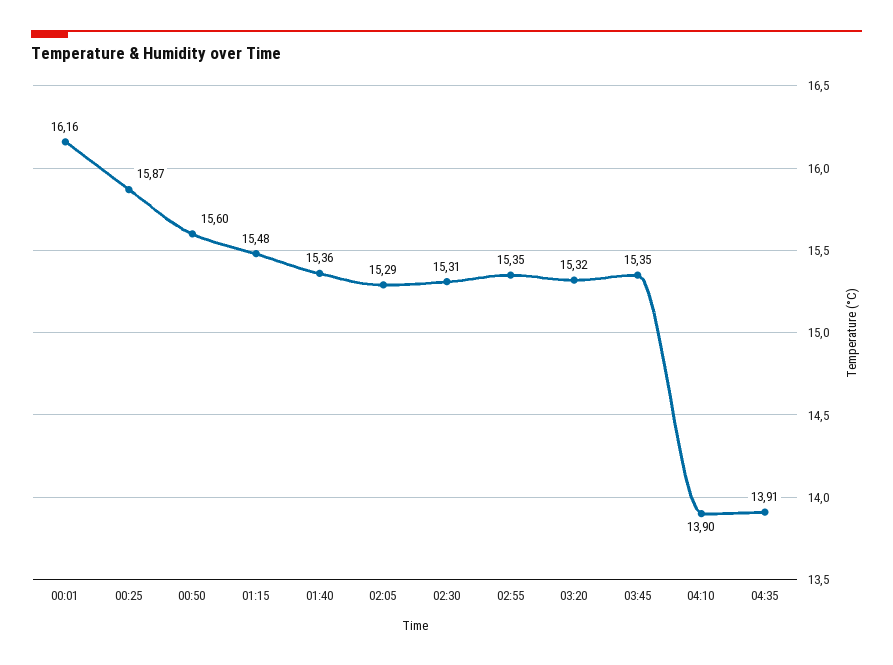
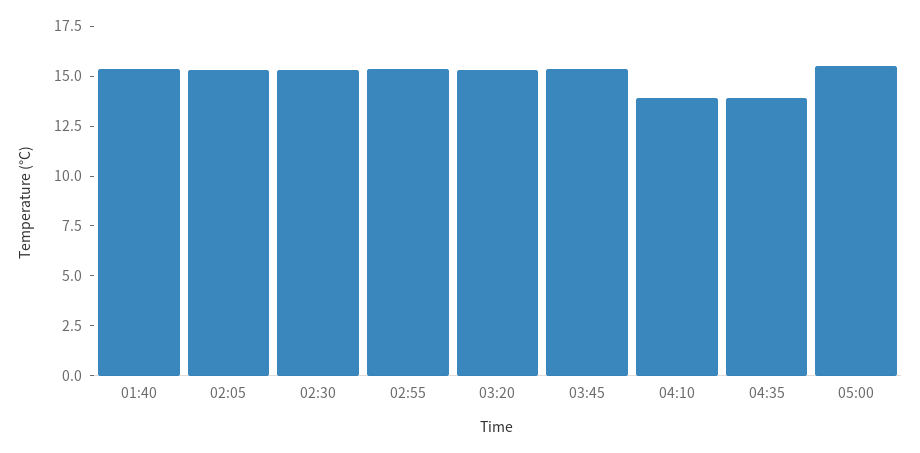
00:01: 16.16 -> none
00:25: 15.87 -> none
00:50: 15.6 -> none
01:15: 15.48 -> none
05:00: none -> 15.5

